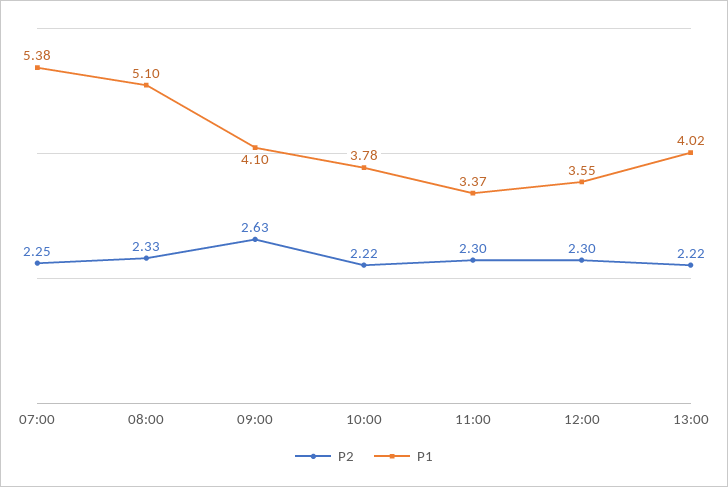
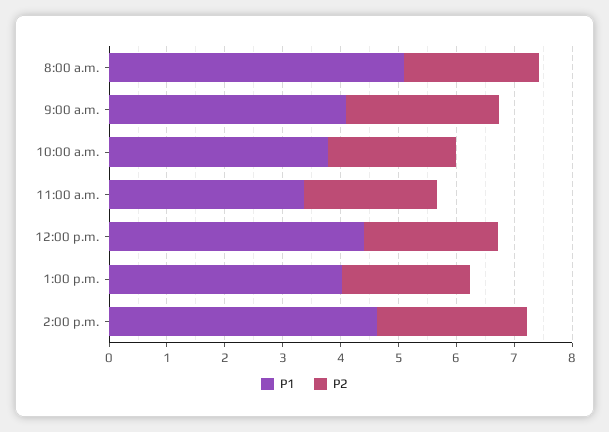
P2, 07:00: 2.25 -> none
P1, 07:00: 5.38 -> none
P1, 12:00: 3.55 -> 4.4
P1, 2:00 p.m.: none -> 4.6
P2, 2:00 p.m.: none -> 2.6

